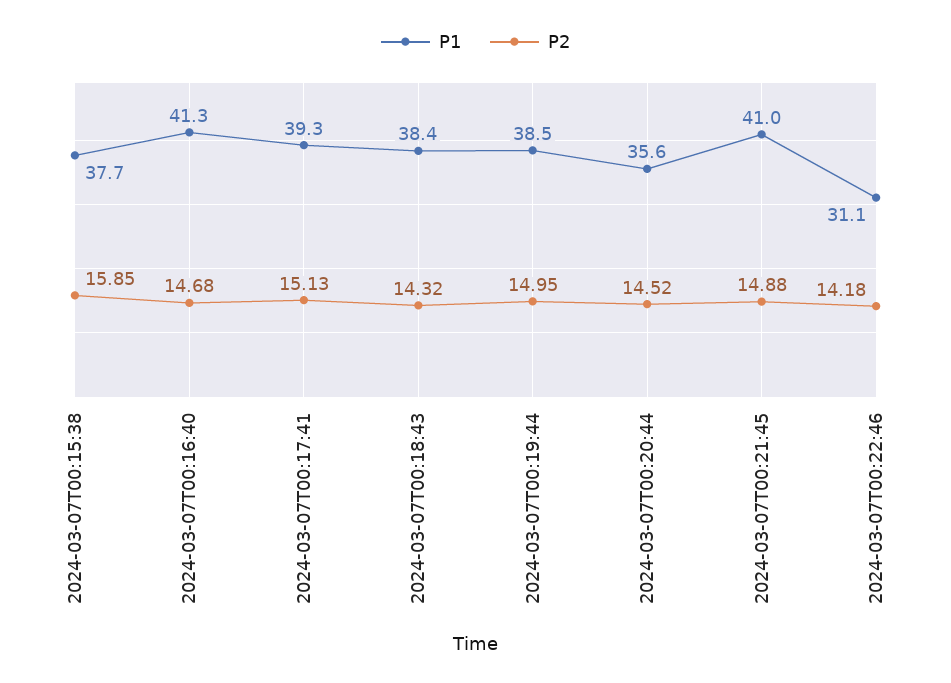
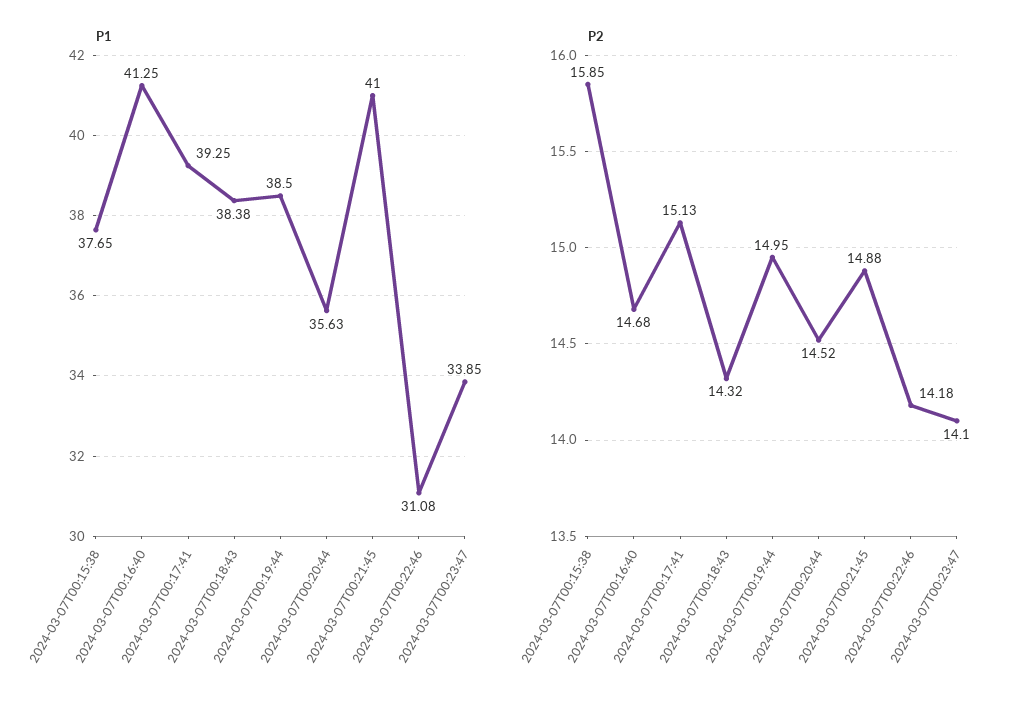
P1, 2024-03-07T00:23:47: none -> 33.85
P2, 2024-03-07T00:23:47: none -> 14.1

